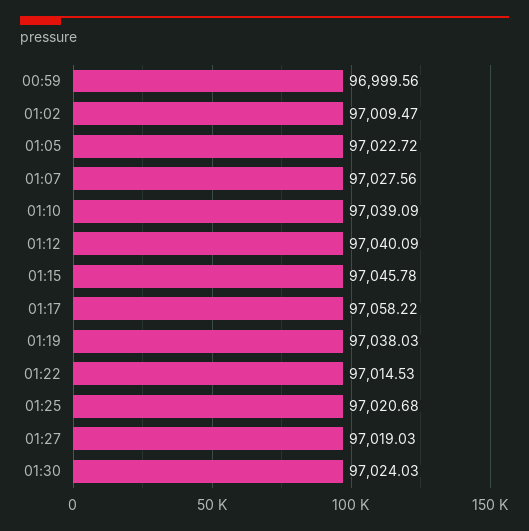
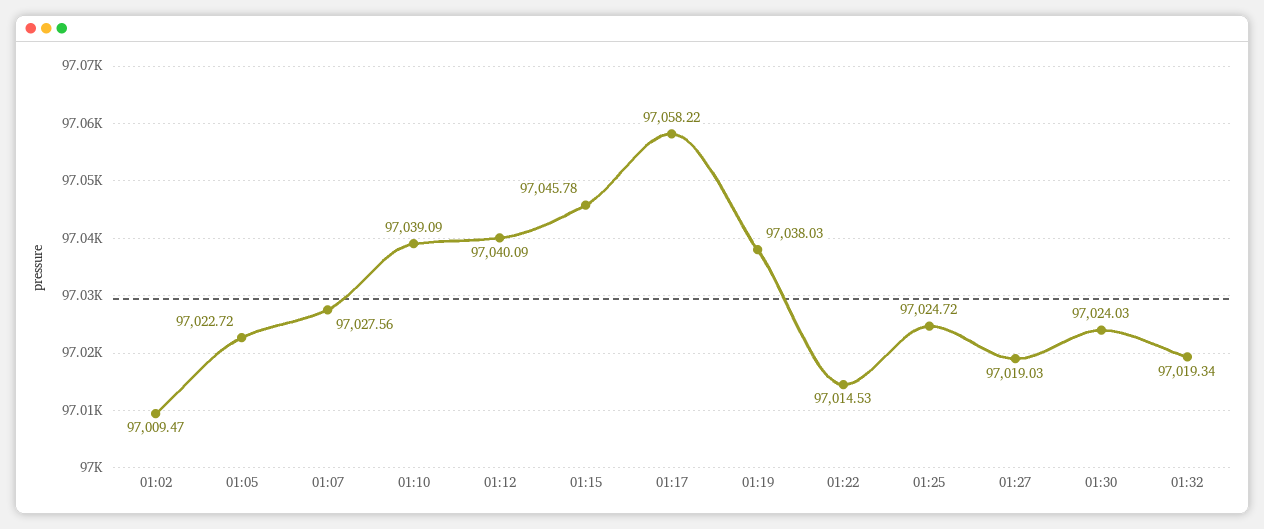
00:59: 96999.56 -> none
01:25: 97020.68 -> 97024.72
01:32: none -> 97019.34

